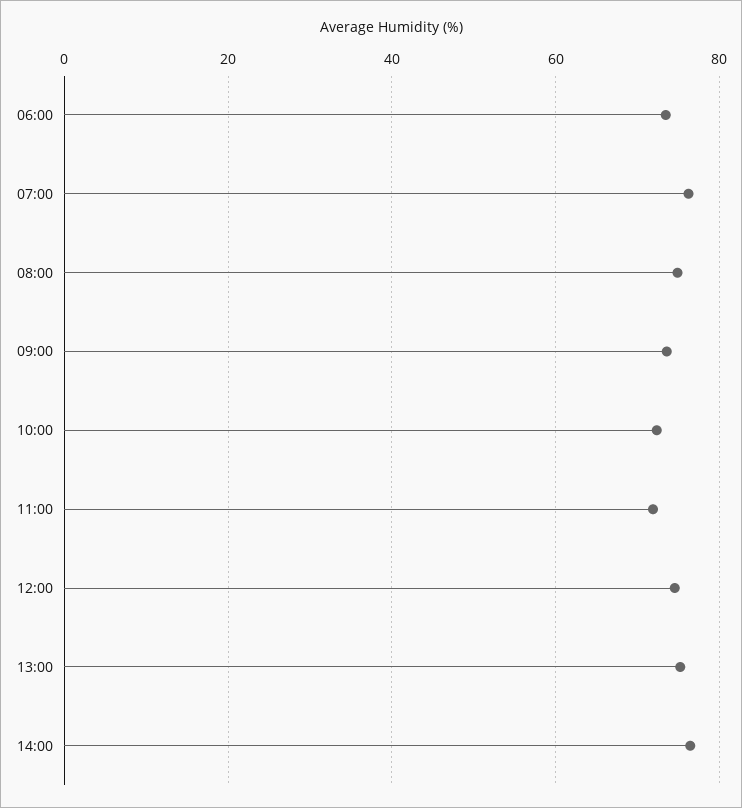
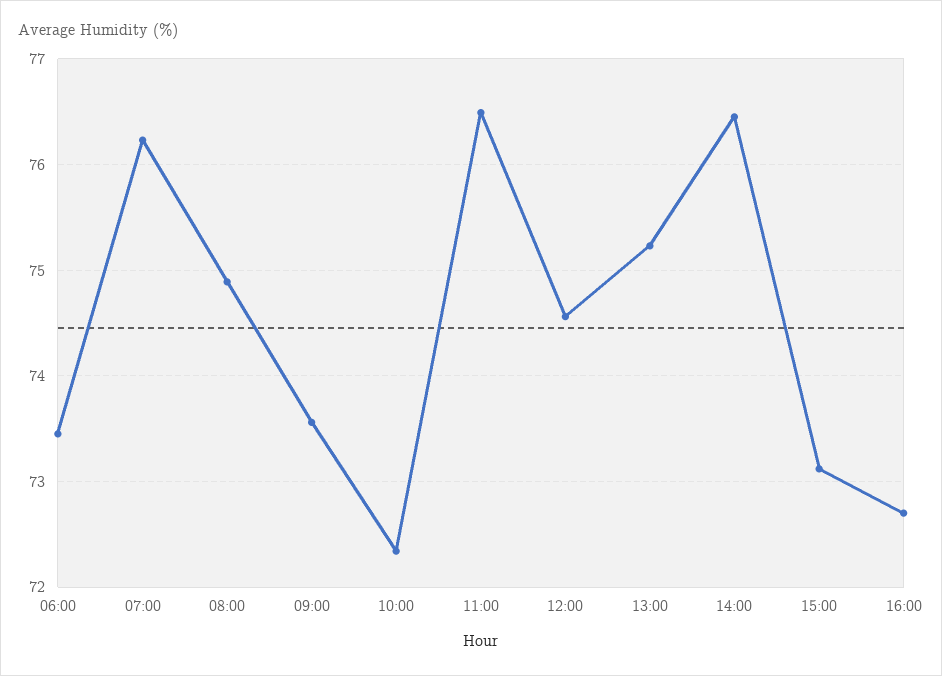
11:00: 72 -> 76.5
15:00: none -> 73.1
16:00: none -> 72.7

